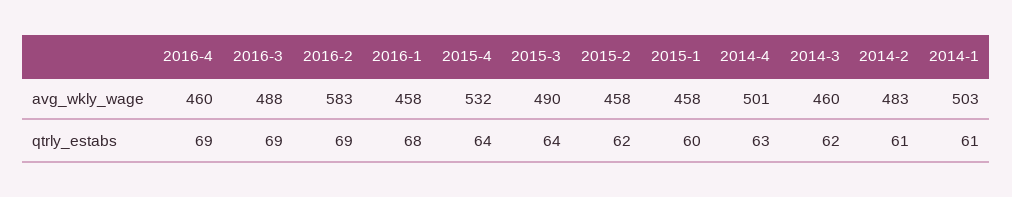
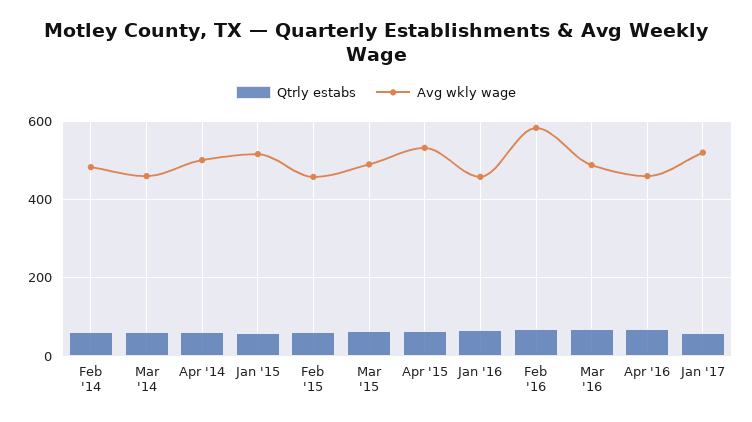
avg_wkly_wage, 2015-1: 458 -> 520
avg_wkly_wage, 2014-1: 503 -> none
qtrly_estabs, 2014-1: 61 -> none
qtrly_estabs, Jan '17: none -> 60
avg_wkly_wage, Jan '17: none -> 520

